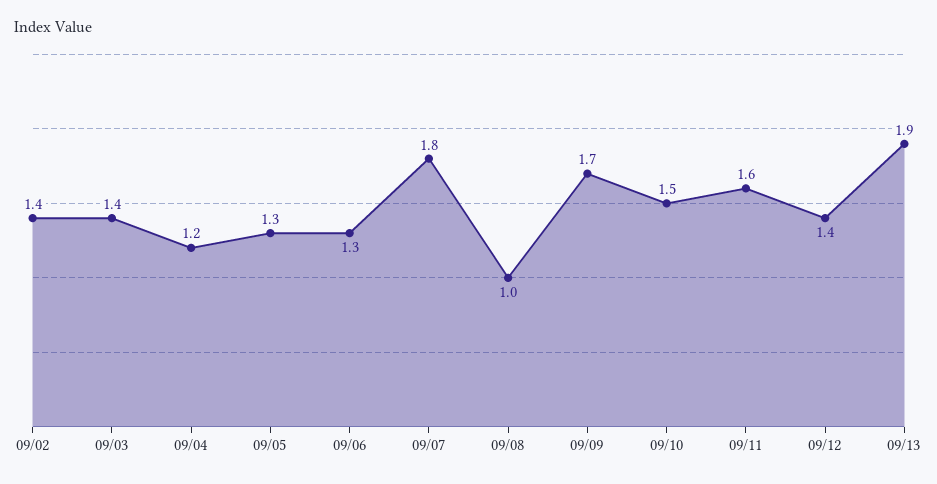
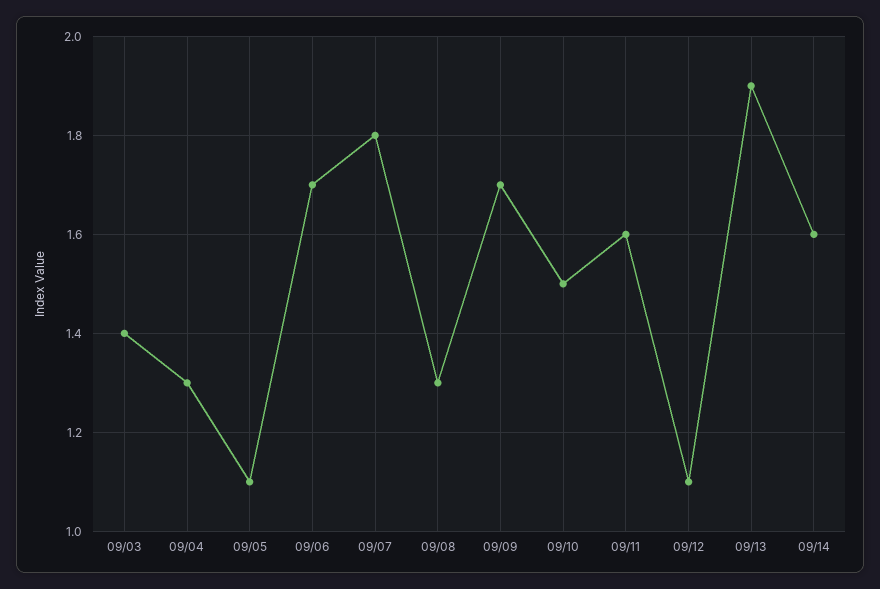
09/02: 1.4 -> none
09/04: 1.2 -> 1.3
09/05: 1.3 -> 1.1
09/06: 1.3 -> 1.7
09/08: 1 -> 1.3
09/12: 1.4 -> 1.1
09/14: none -> 1.6

